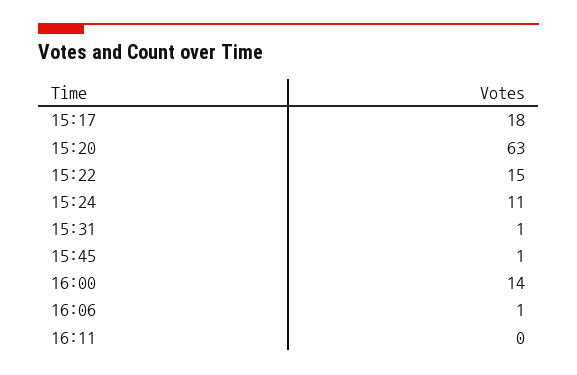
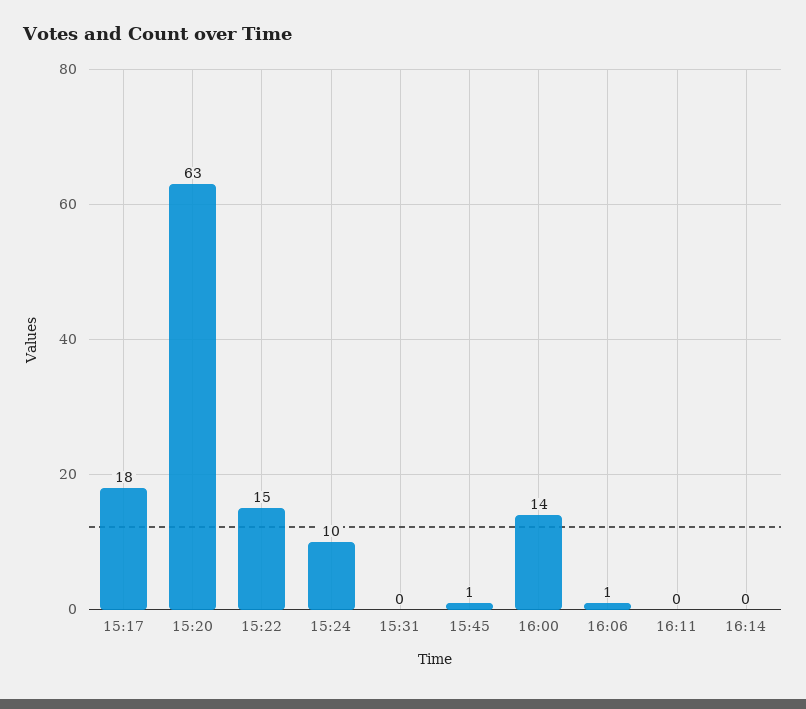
15:24: 11 -> 10
15:31: 1 -> 0
16:14: none -> 0

